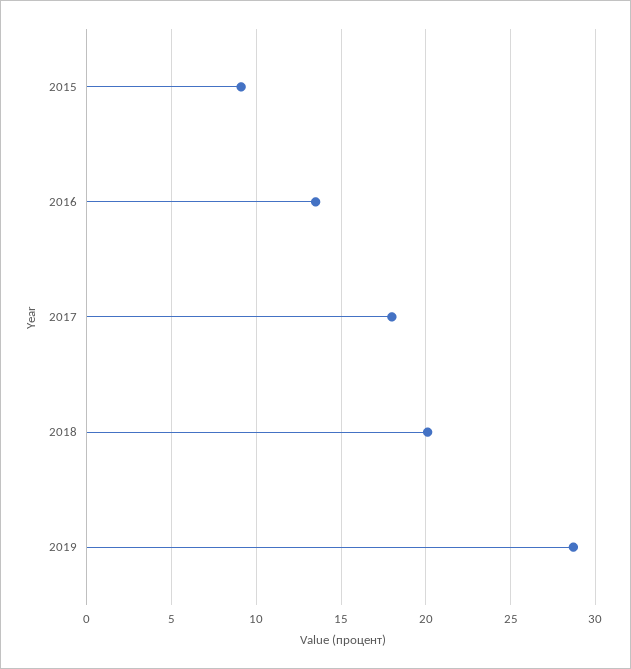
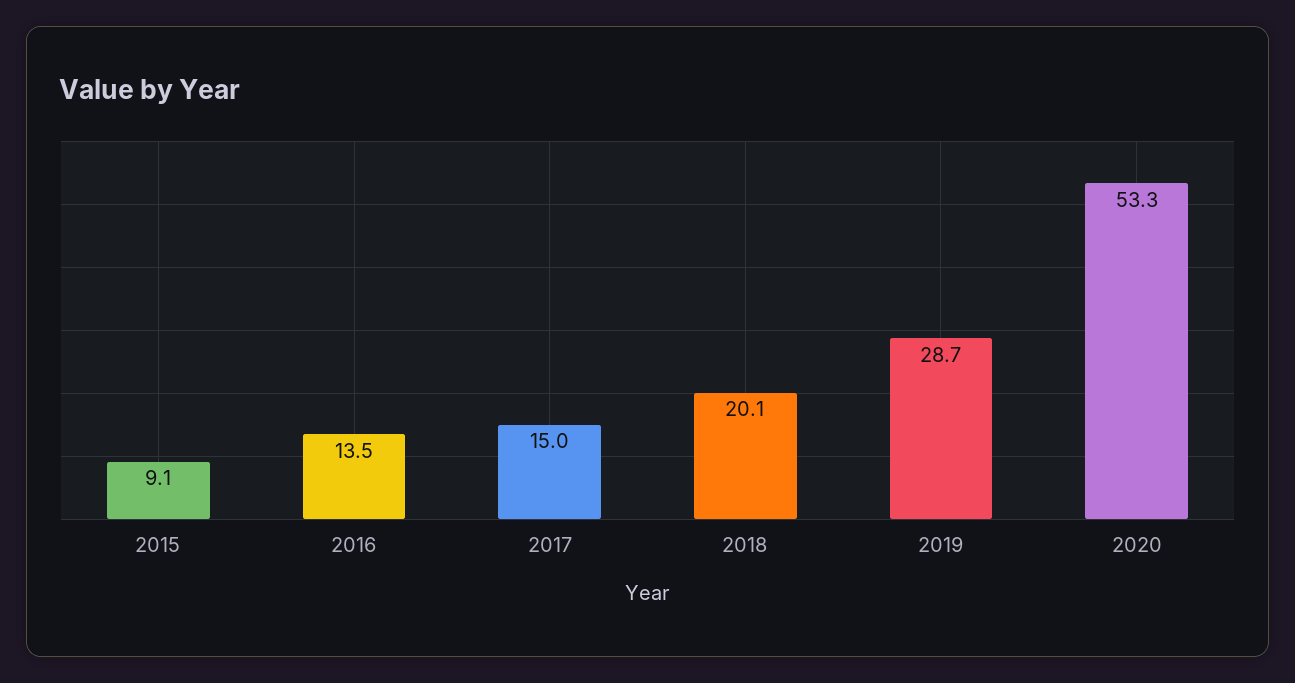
2017: 18 -> 15
2020: none -> 53.3

